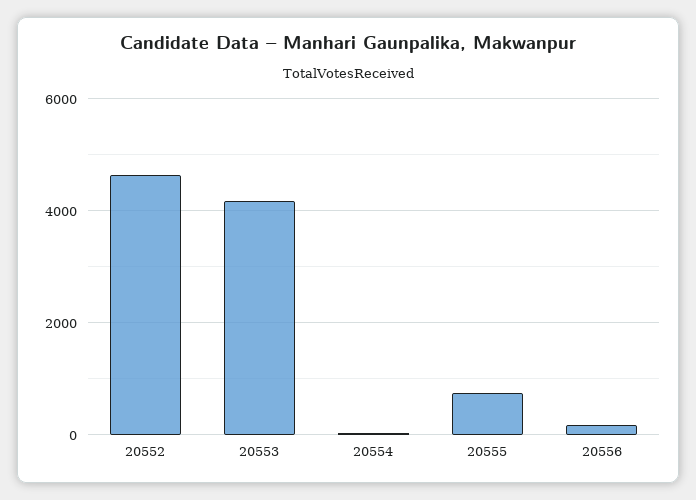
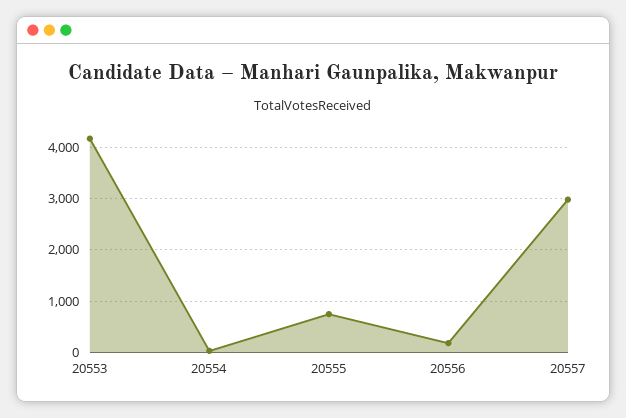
20552: 4600 -> none
20557: none -> 3000

